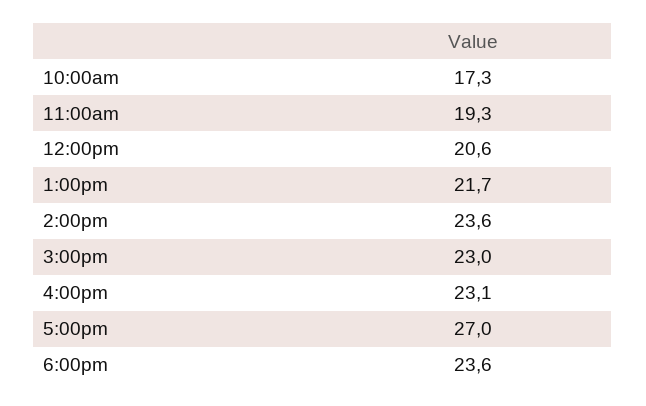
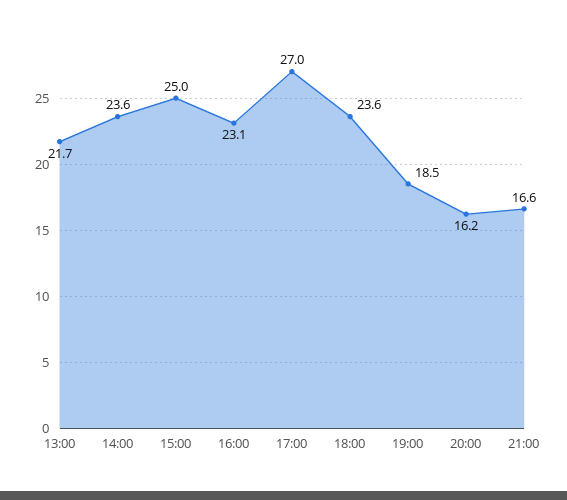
10:00am: 17.3 -> none
11:00am: 19.3 -> none
12:00pm: 20.6 -> none
3:00pm: 23 -> 25
19:00: none -> 18.5
20:00: none -> 16.2
21:00: none -> 16.6

